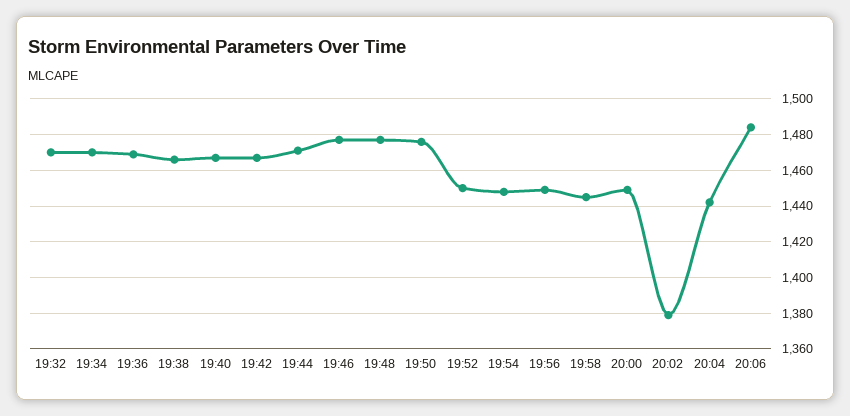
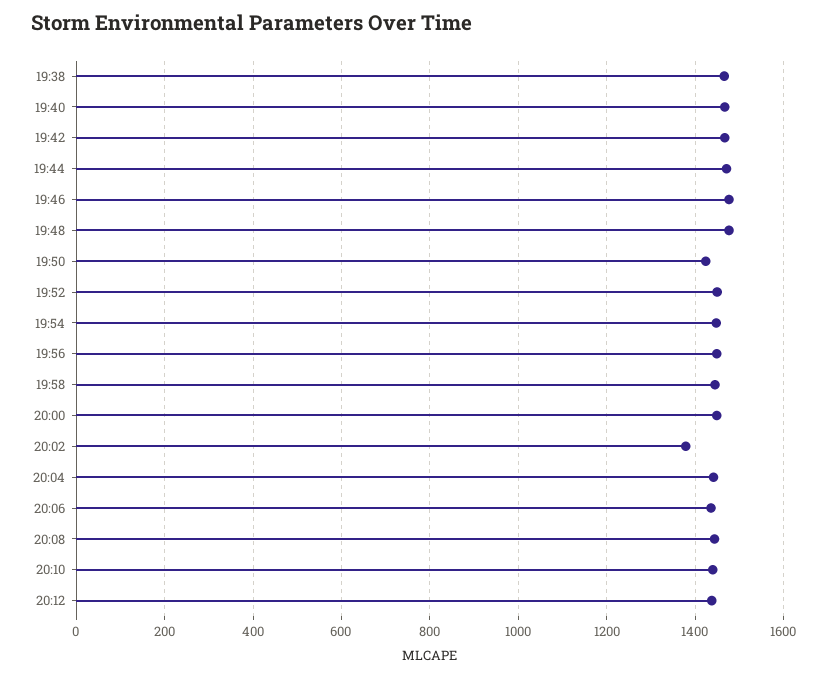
19:32: 1470 -> none
19:34: 1470 -> none
19:36: 1470 -> none
19:50: 1475 -> 1420
20:06: 1485 -> 1440
20:08: none -> 1440
20:10: none -> 1440
20:12: none -> 1440

